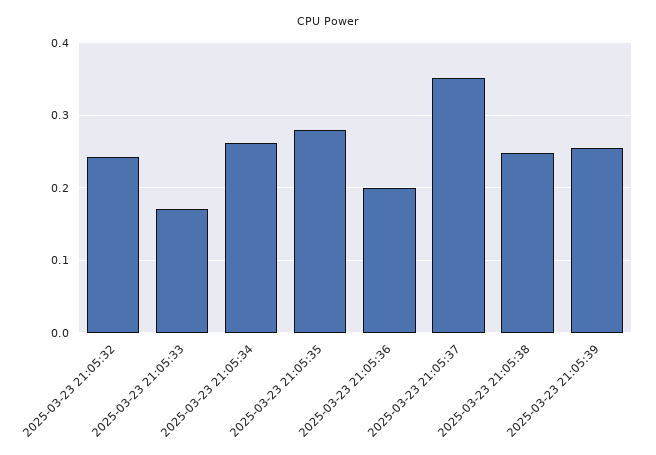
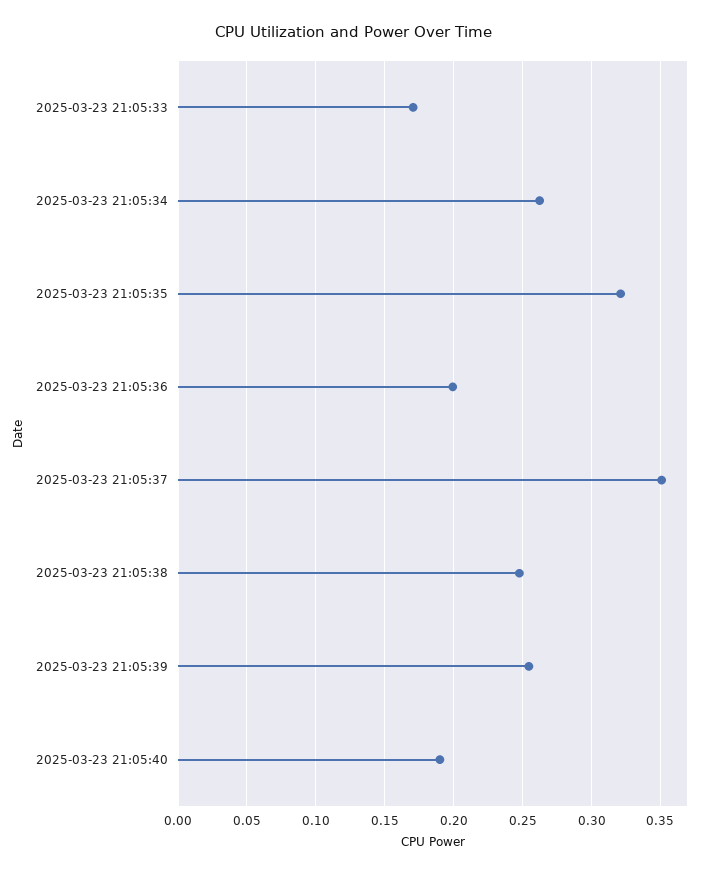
2025-03-23 21:05:32: 0.24 -> none
2025-03-23 21:05:35: 0.28 -> 0.32
2025-03-23 21:05:40: none -> 0.19

